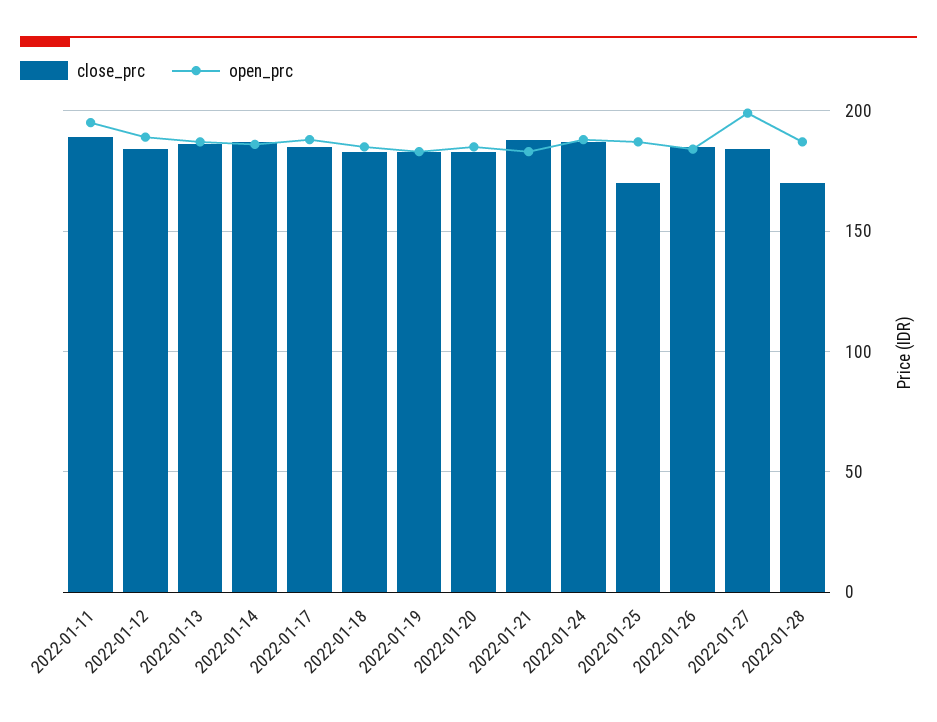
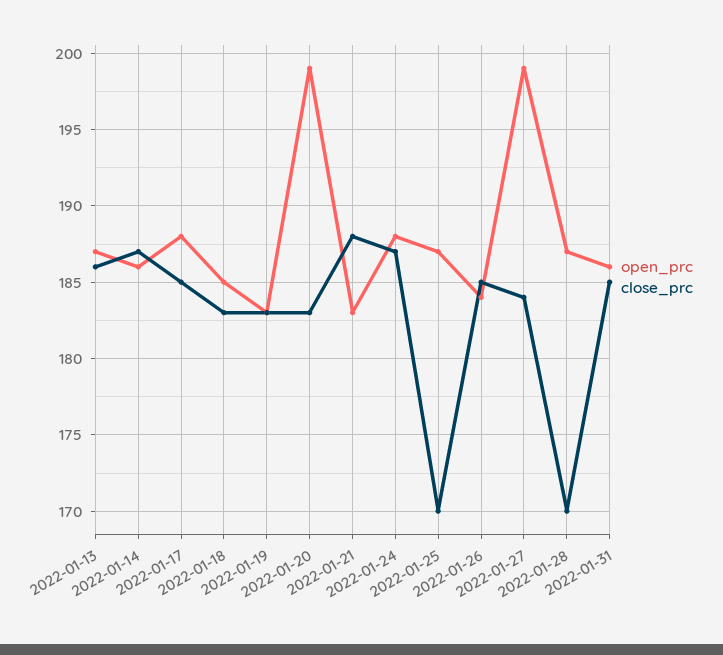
close_prc, 2022-01-11: 190 -> none
open_prc, 2022-01-11: 195 -> none
close_prc, 2022-01-12: 185 -> none
open_prc, 2022-01-12: 190 -> none
open_prc, 2022-01-20: 185 -> 199
open_prc, 2022-01-31: none -> 186
close_prc, 2022-01-31: none -> 185

